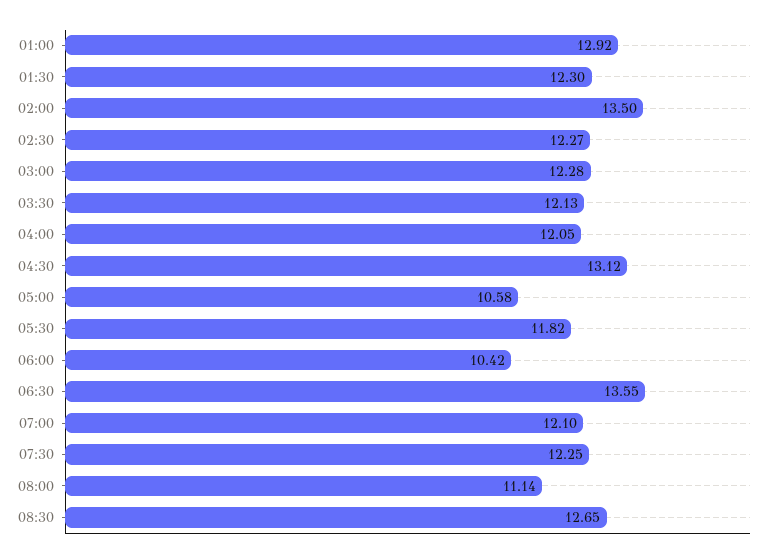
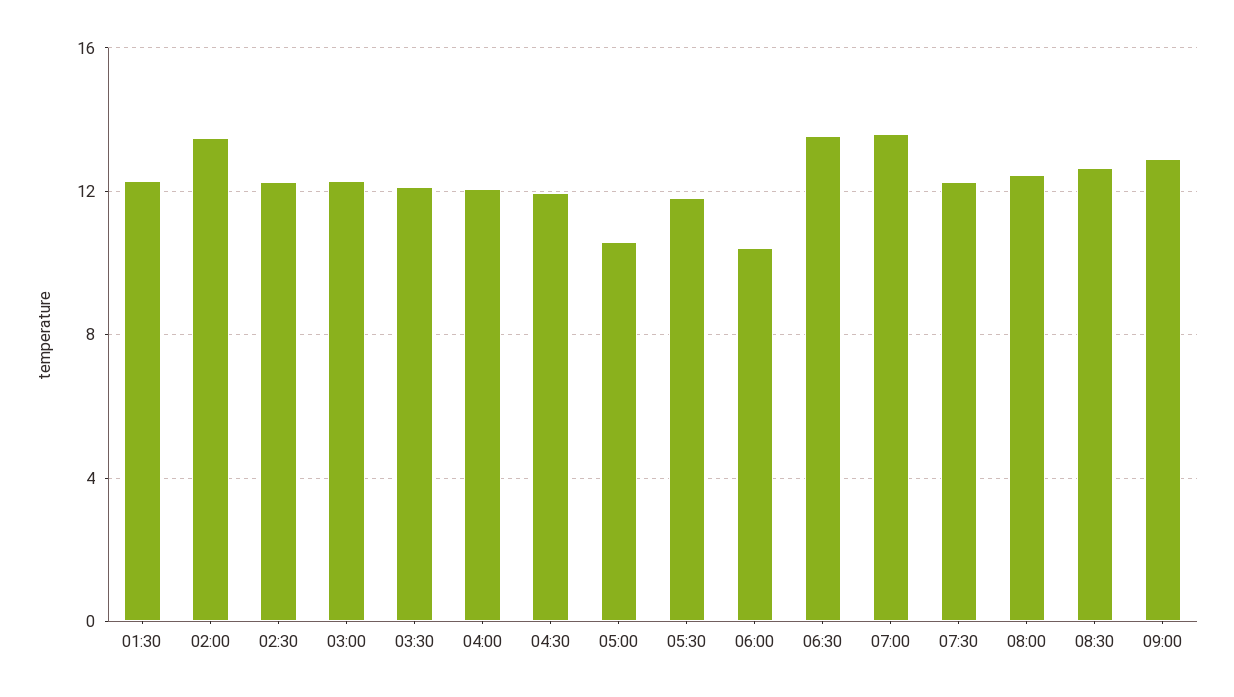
01:00: 12.92 -> none
04:30: 13.12 -> 12
07:00: 12.1 -> 13.5
08:00: 11.14 -> 12.5
09:00: none -> 13

